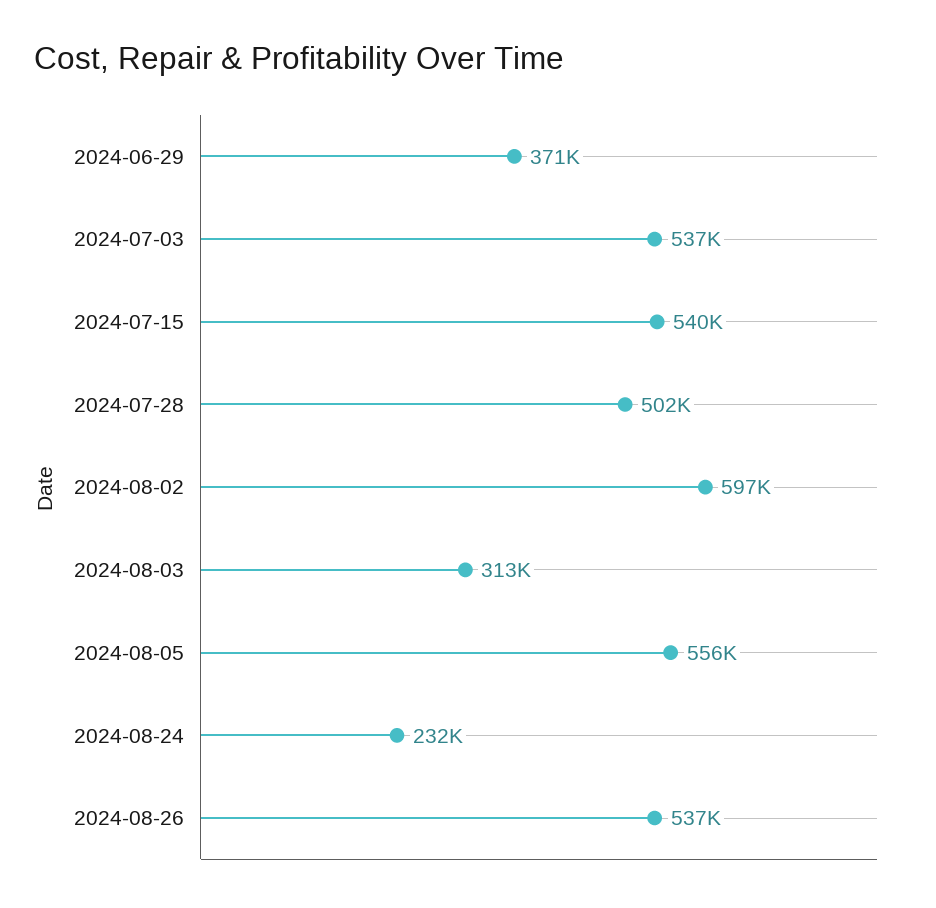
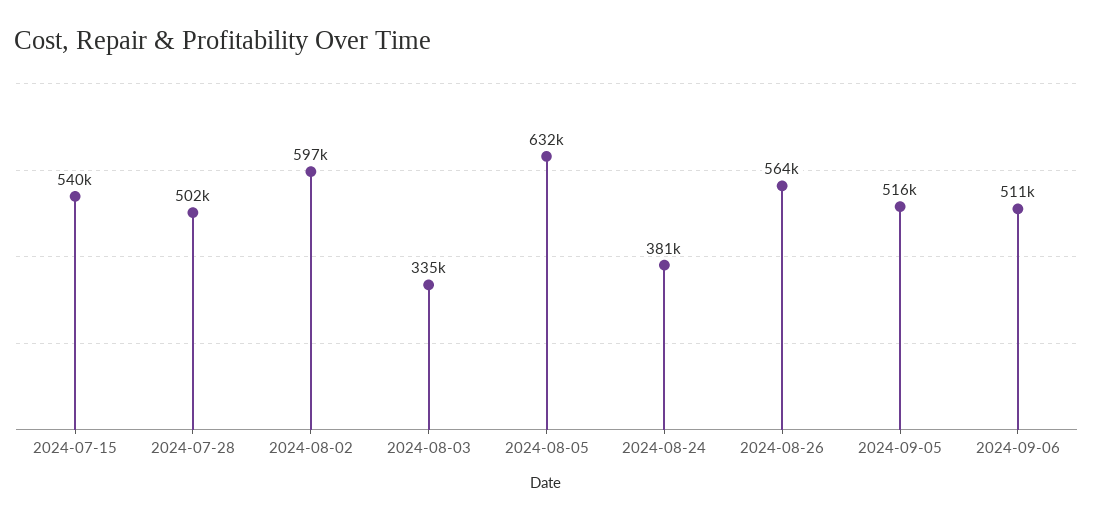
2024-06-29: 371000 -> none
2024-07-03: 537000 -> none
2024-08-03: 313000 -> 335000
2024-08-05: 556000 -> 632000
2024-08-24: 232000 -> 381000
2024-08-26: 537000 -> 564000
2024-09-05: none -> 516000
2024-09-06: none -> 511000

